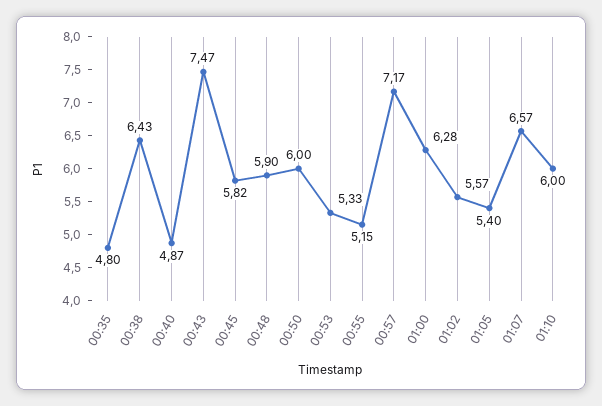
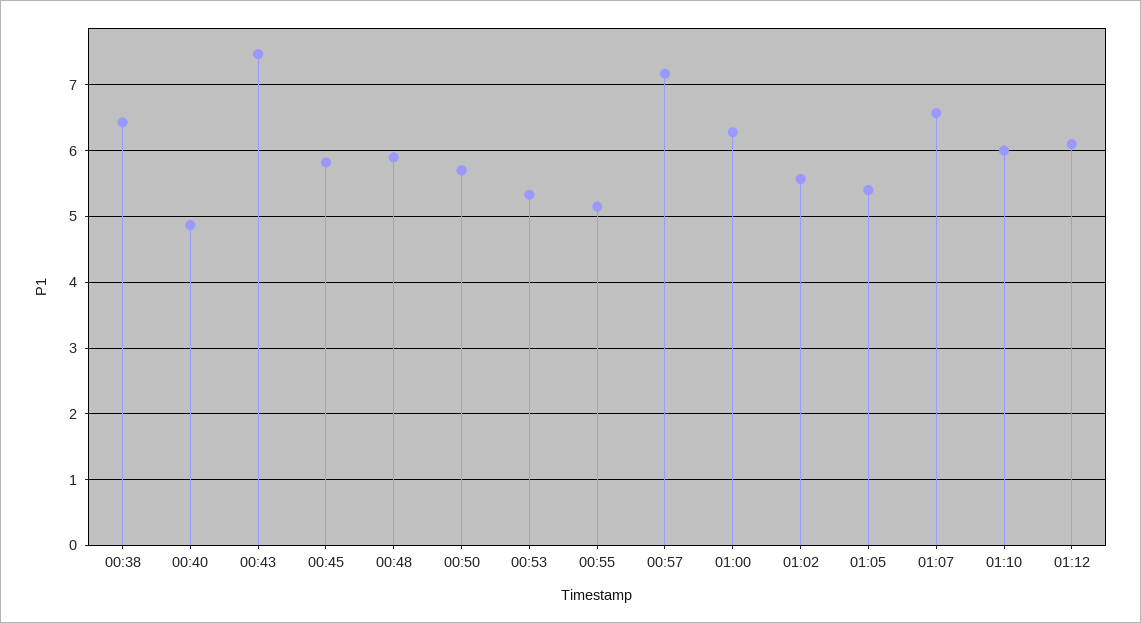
00:35: 4.8 -> none
00:50: 6 -> 5.7
01:12: none -> 6.1

